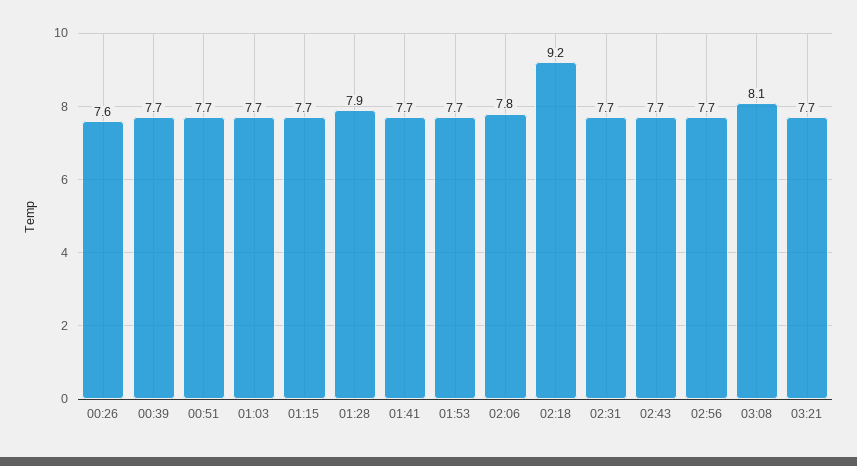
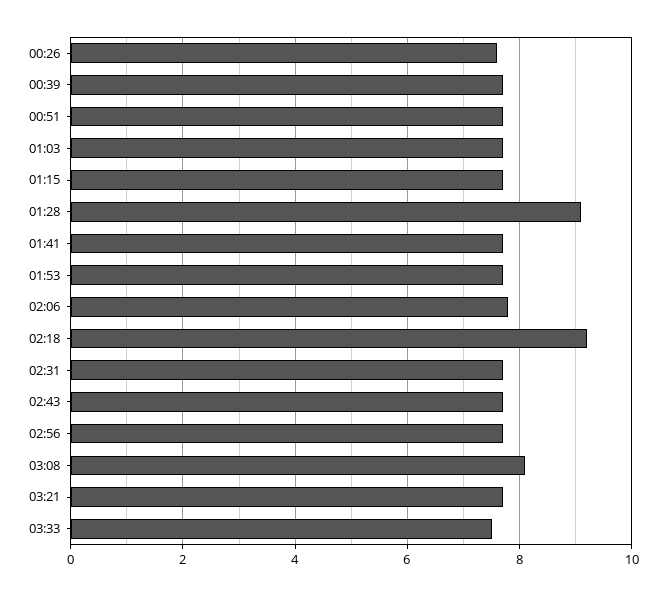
01:28: 7.9 -> 9
03:33: none -> 7.5

